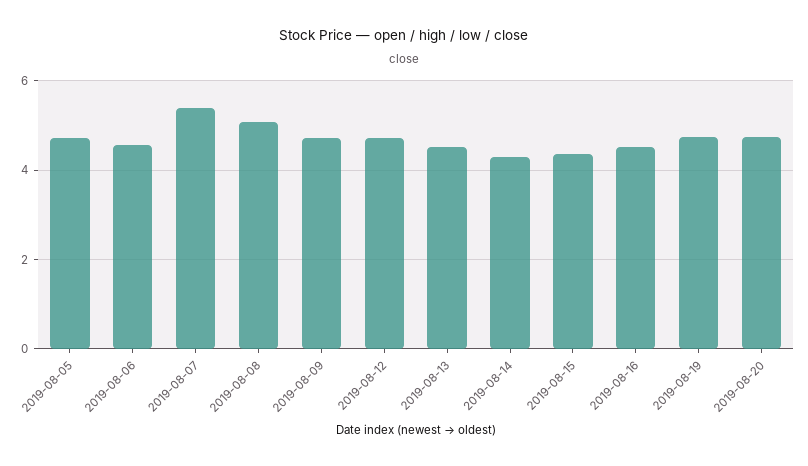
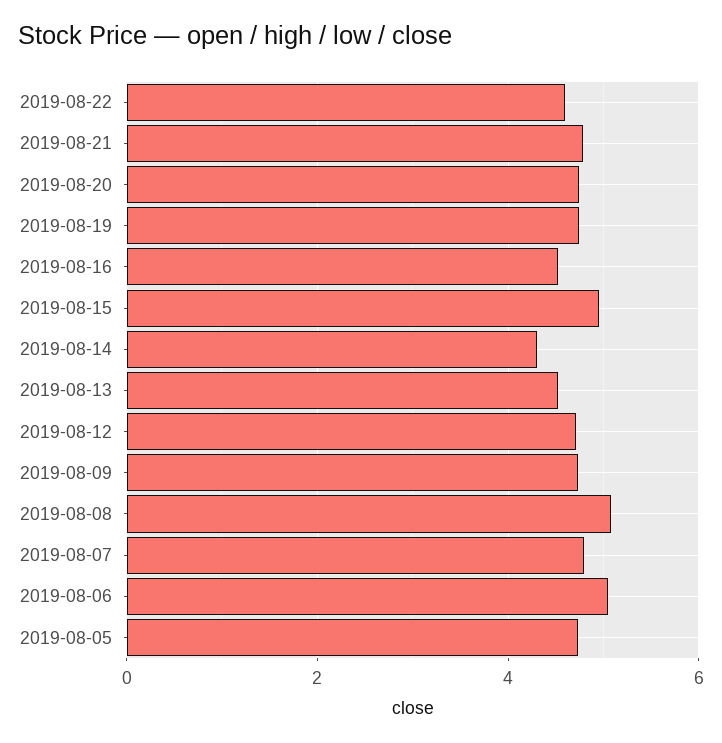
2019-08-06: 4.6 -> 5
2019-08-07: 5.4 -> 4.8
2019-08-15: 4.4 -> 5
2019-08-22: none -> 4.6
2019-08-21: none -> 4.8

